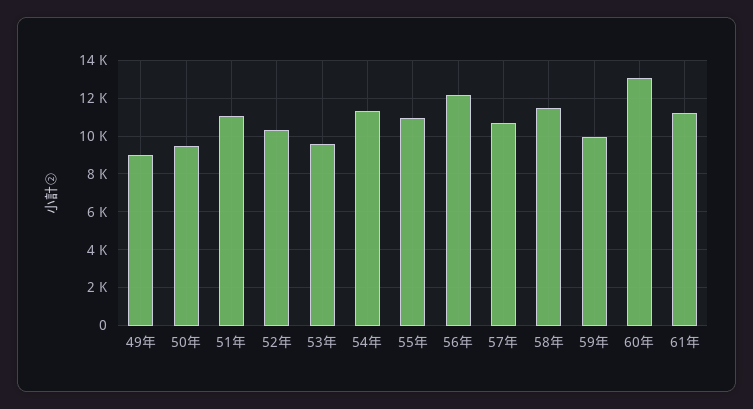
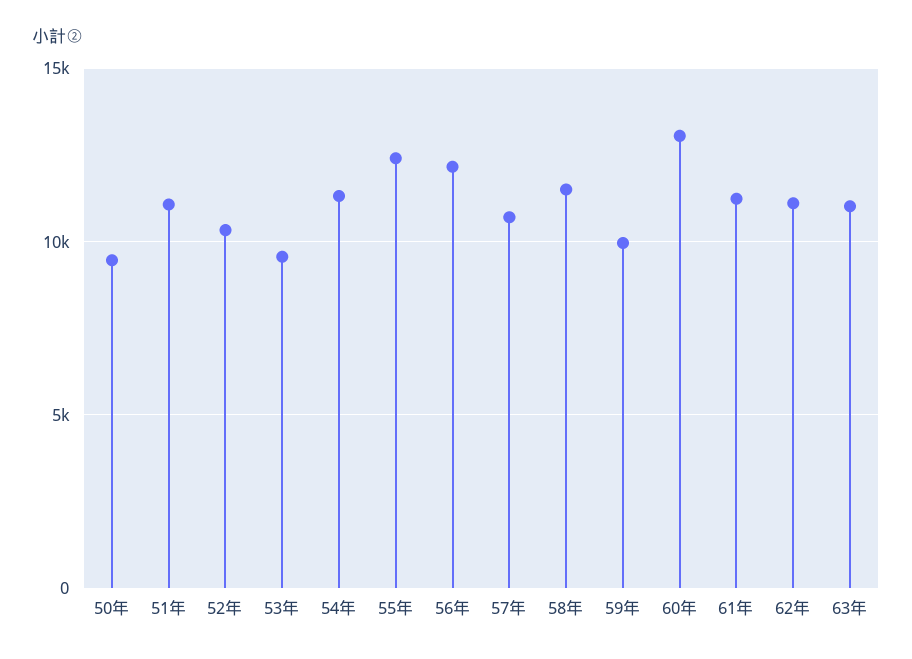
49年: 9000 -> none
55年: 11000 -> 12500
62年: none -> 11000
63年: none -> 11000

